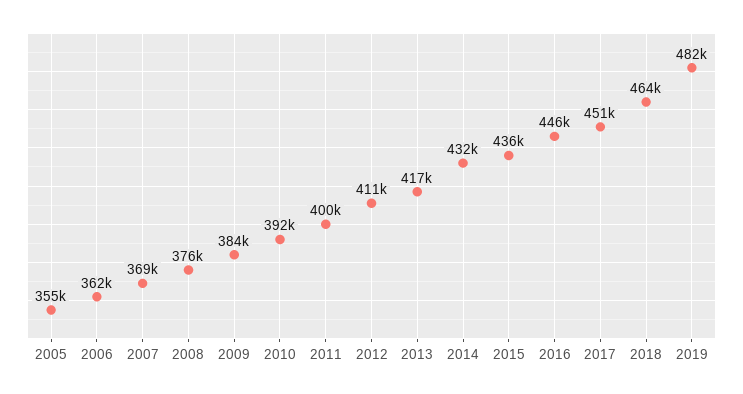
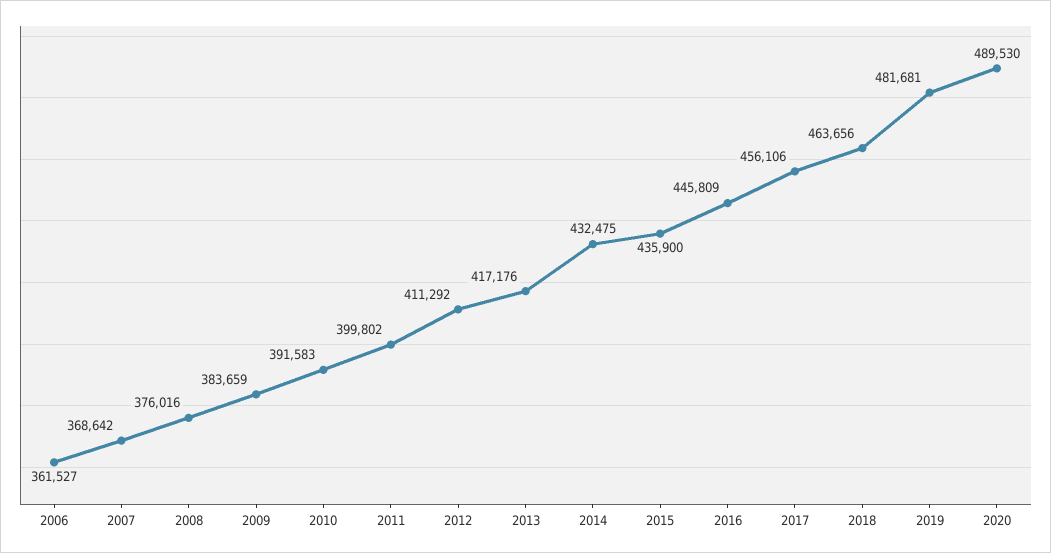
2005: 355000 -> none
2017: 451000 -> 456106
2020: none -> 489530

